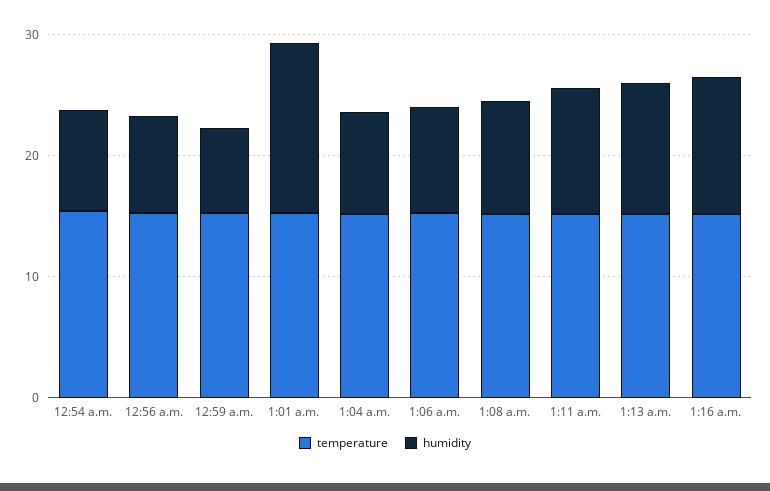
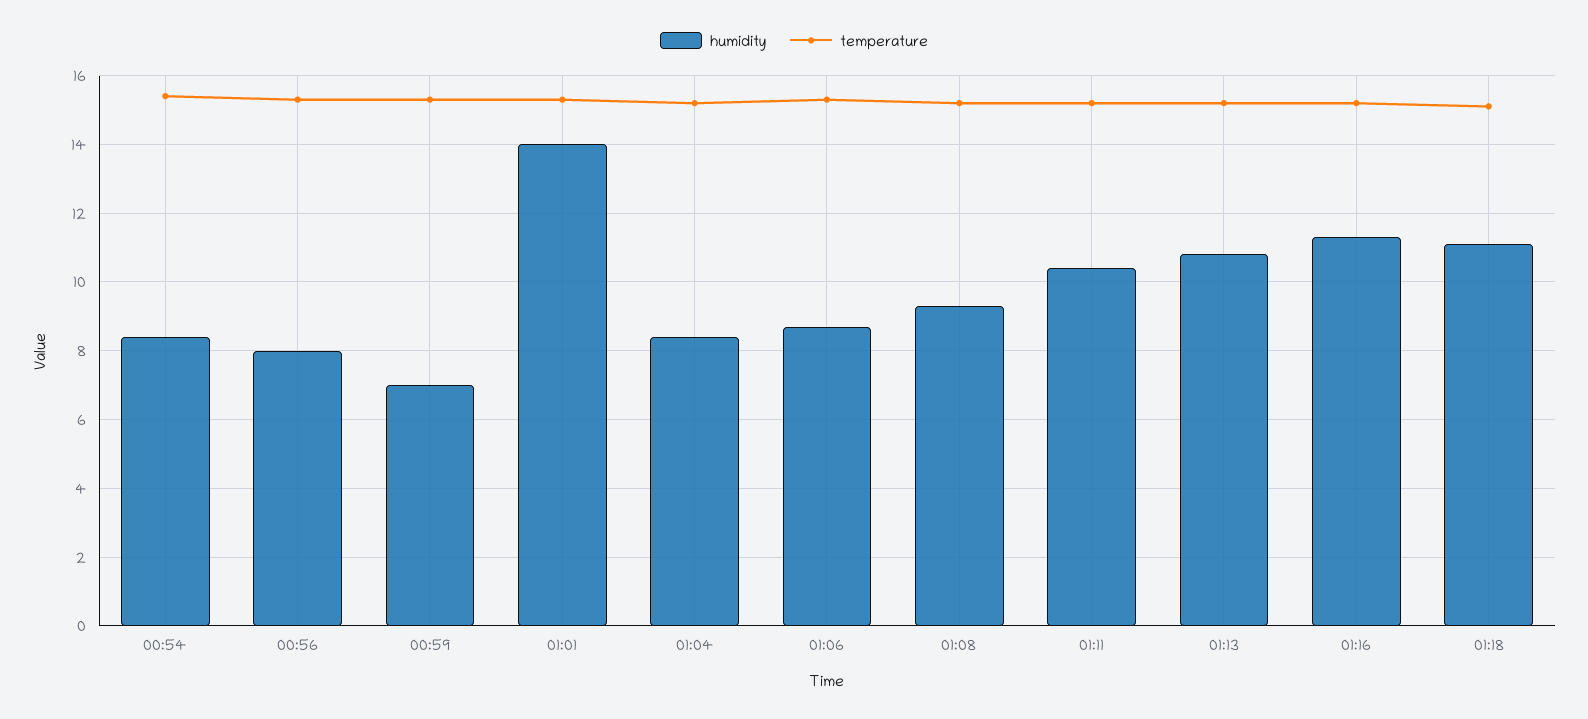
humidity, 01:18: none -> 11
temperature, 01:18: none -> 15

